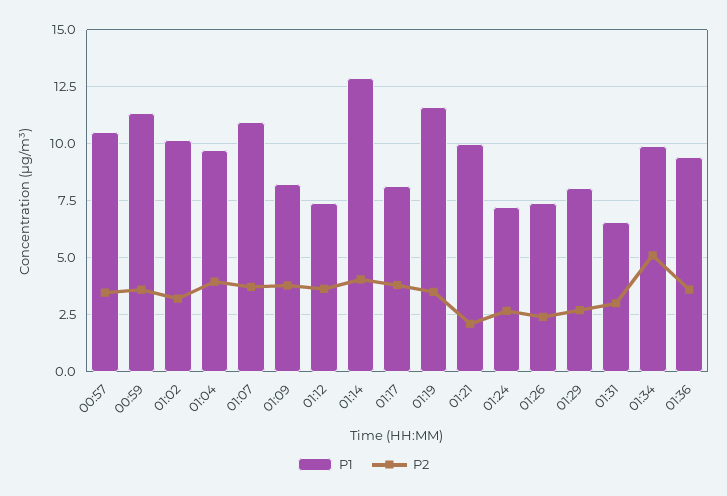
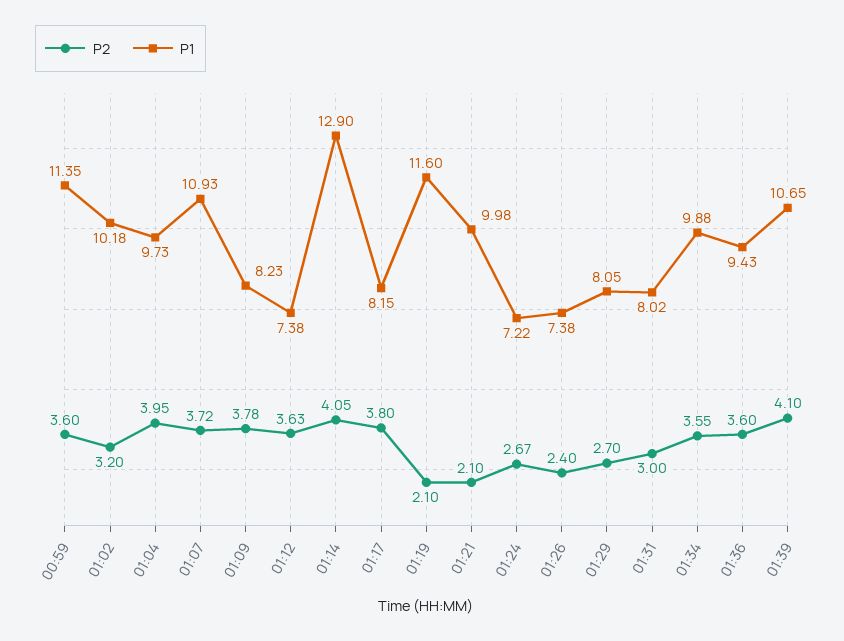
P1, 00:57: 10.5 -> none
P2, 00:57: 3.5 -> none
P2, 01:19: 3.5 -> 2.1
P1, 01:31: 6.5 -> 8.02
P2, 01:34: 5 -> 3.55
P2, 01:39: none -> 4.1
P1, 01:39: none -> 10.65

